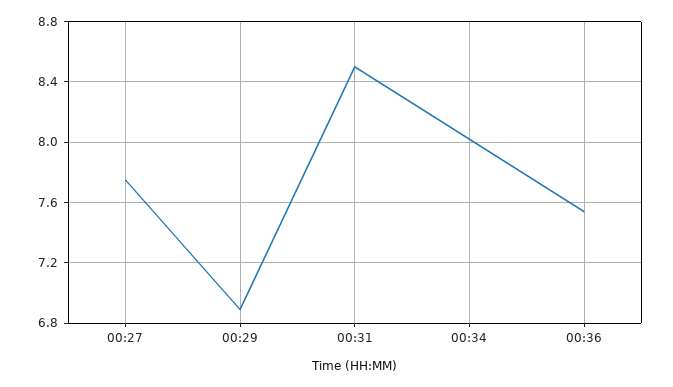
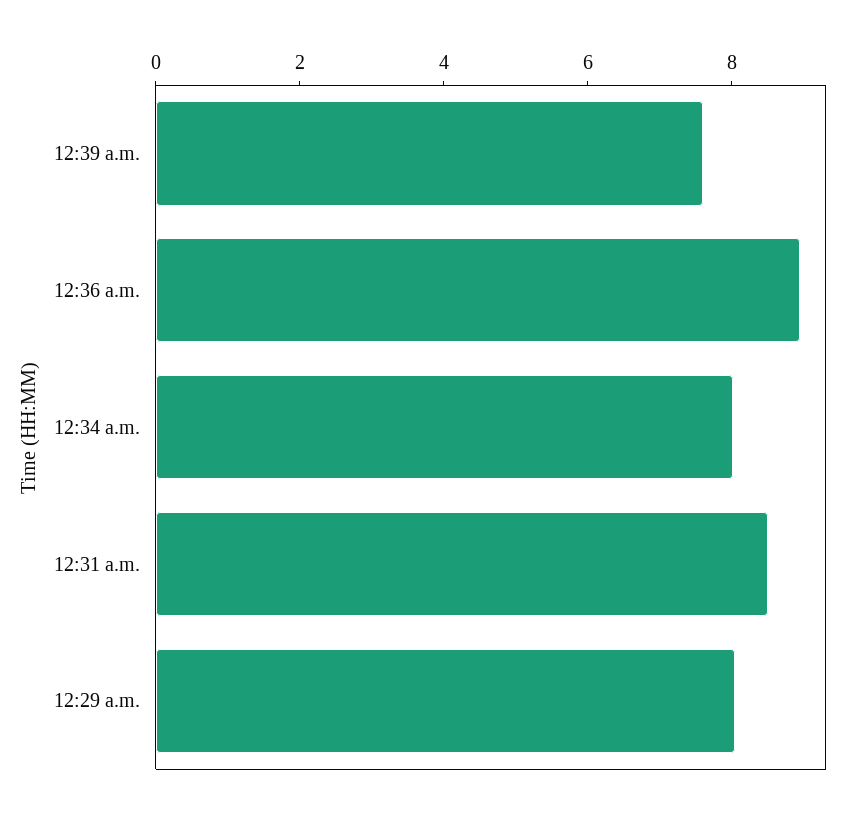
00:27: 7.75 -> none
00:29: 6.9 -> 8
00:36: 7.55 -> 9
12:39 a.m.: none -> 7.5

